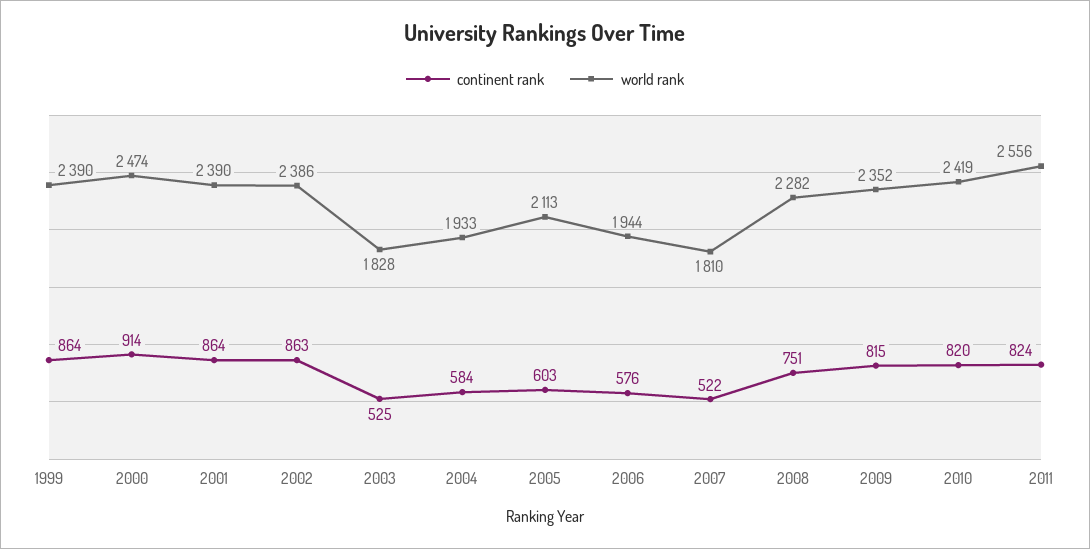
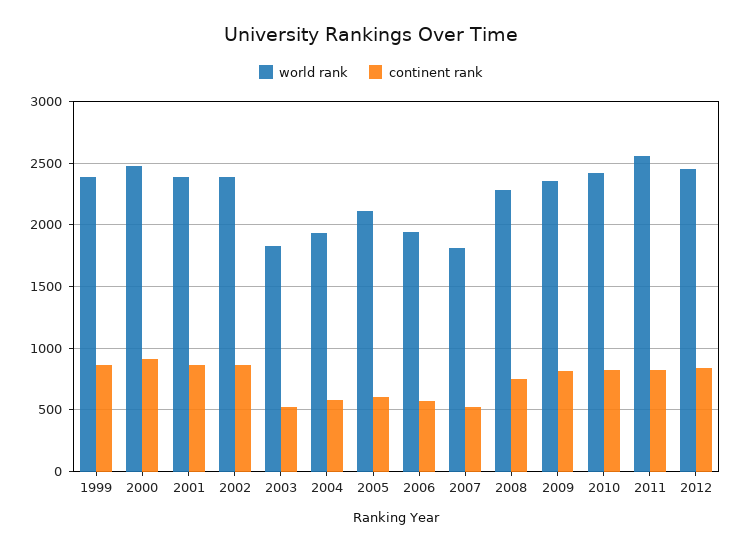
world rank, 2012: none -> 2450
continent rank, 2012: none -> 850

